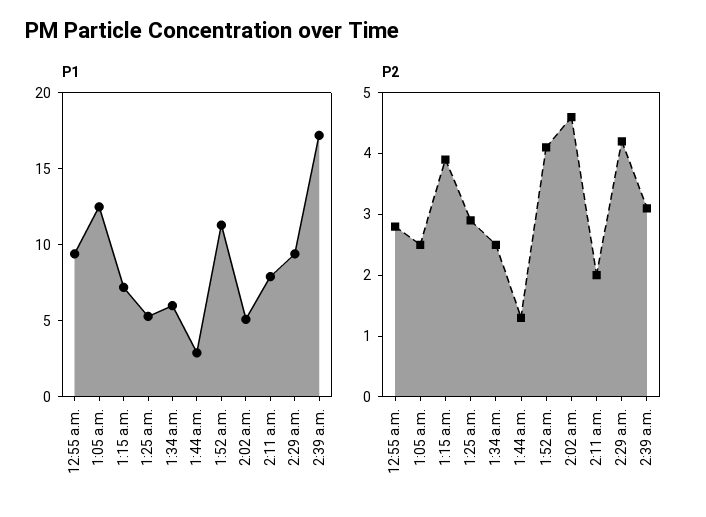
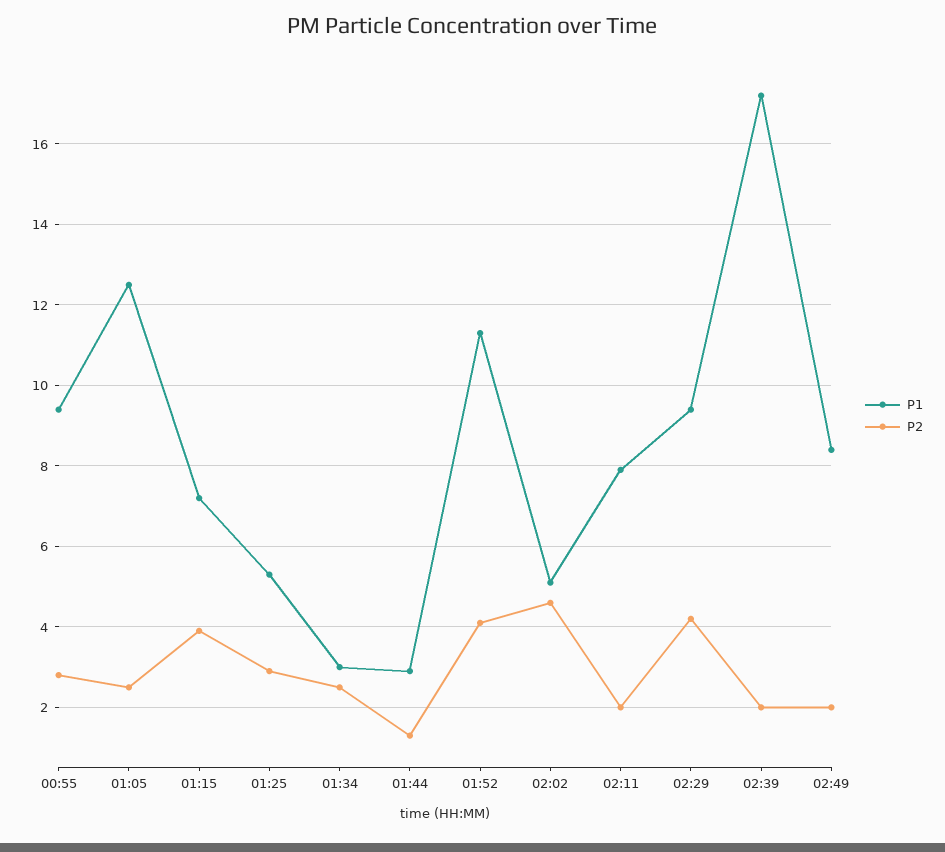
P1, 1:34 a.m.: 6 -> 3
P2, 2:39 a.m.: 3 -> 2
P1, 02:49: none -> 8.5
P2, 02:49: none -> 2

